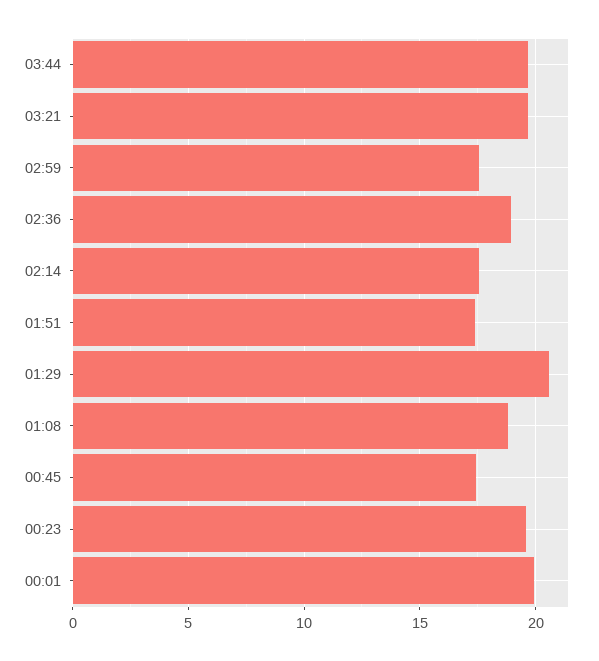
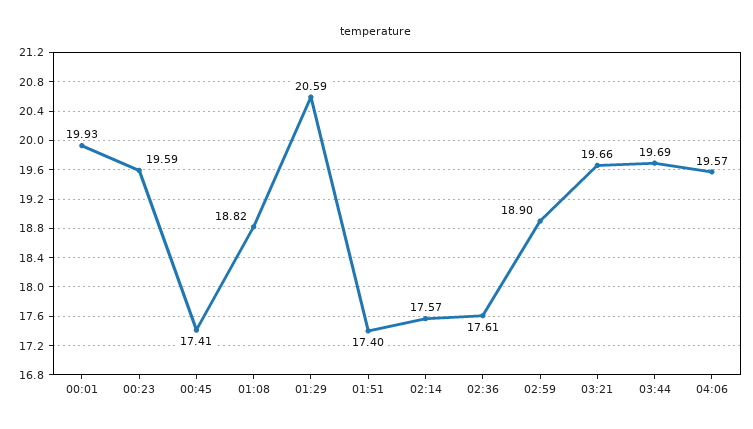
02:59: 17.5 -> 18.9
02:36: 19 -> 17.61
04:06: none -> 19.57

